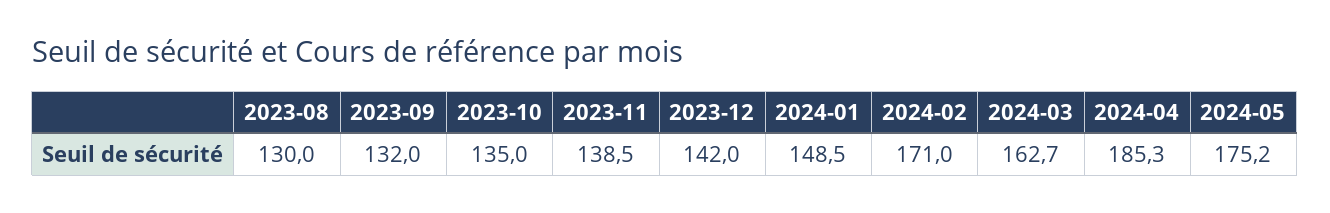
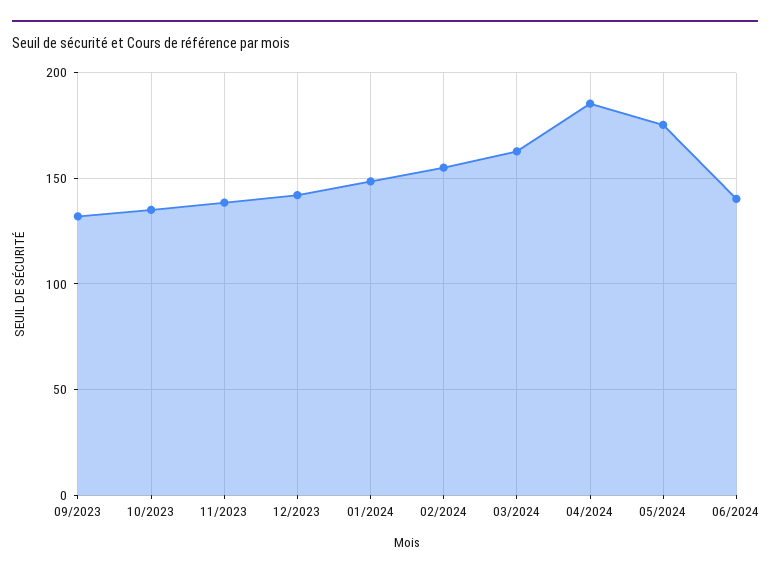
2023-08: 130 -> none
2024-02: 171 -> 155
06/2024: none -> 140

